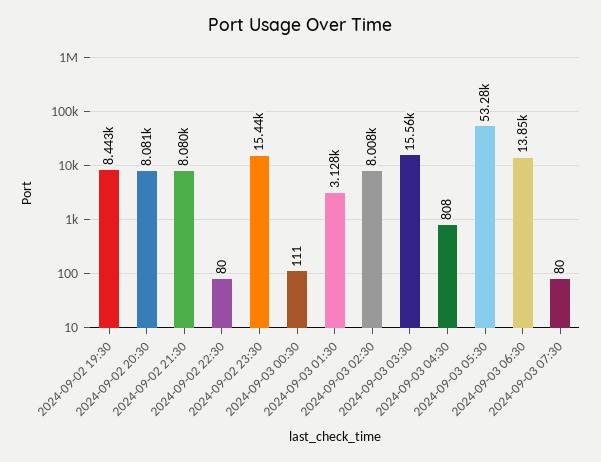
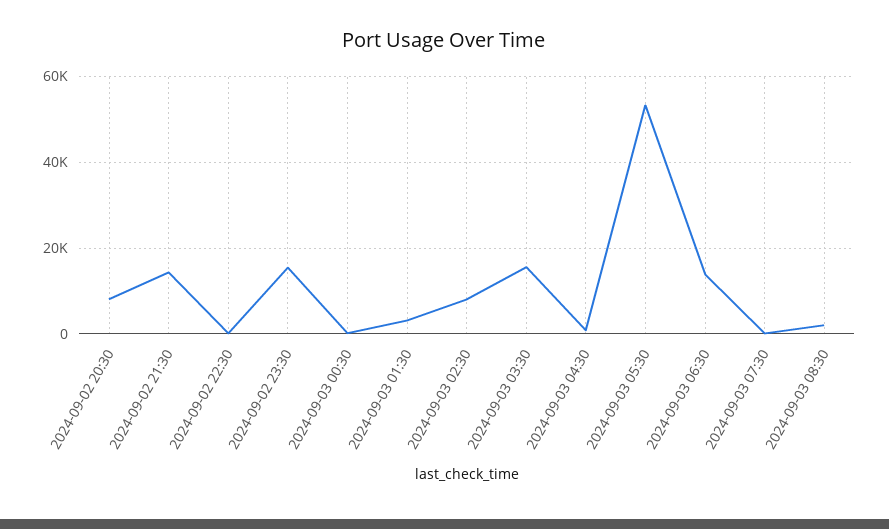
2024-09-02 19:30: 8443 -> none
2024-09-02 21:30: 8080 -> 14000
2024-09-03 08:30: none -> 2000

